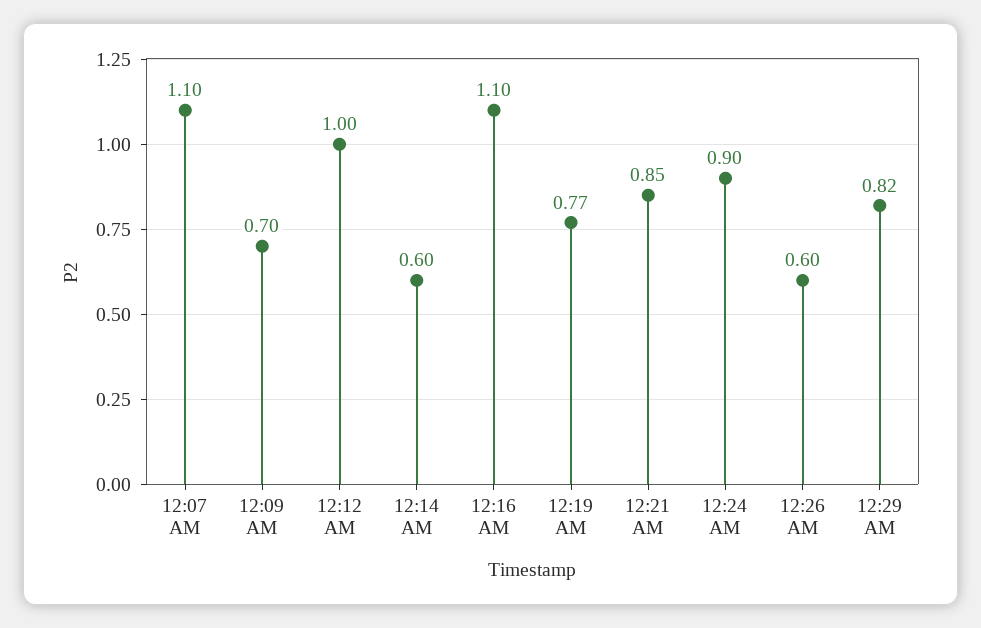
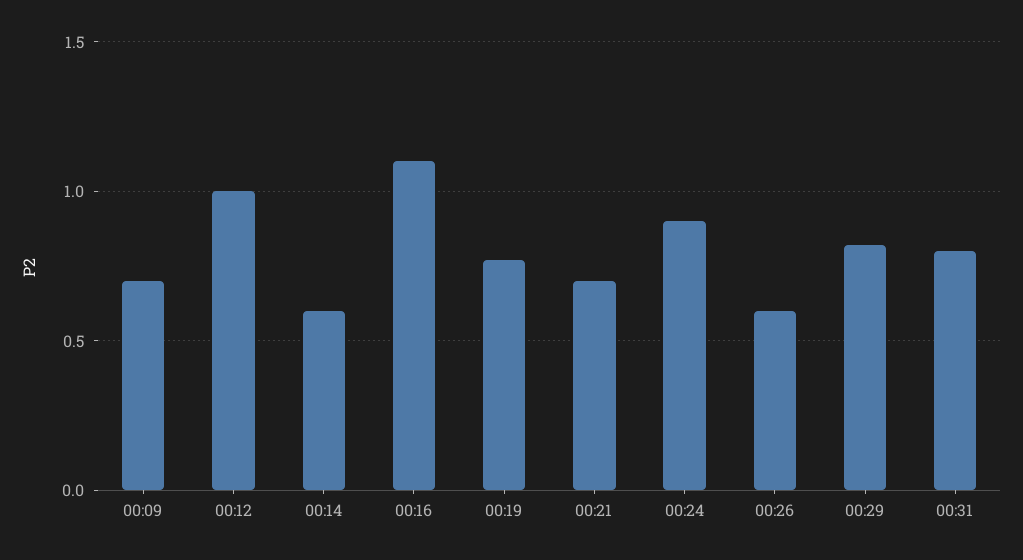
12:07 AM: 1.1 -> none
12:21 AM: 0.85 -> 0.7
00:31: none -> 0.8

